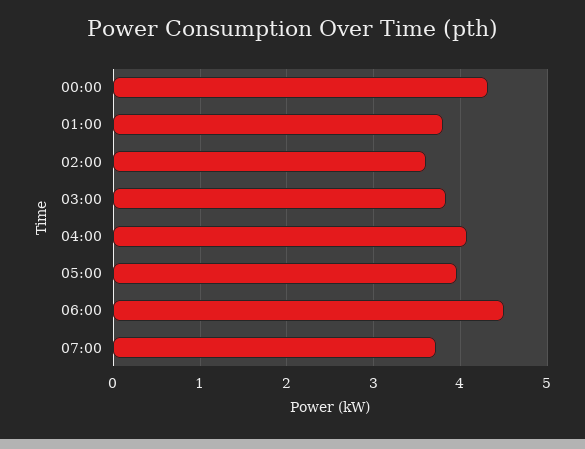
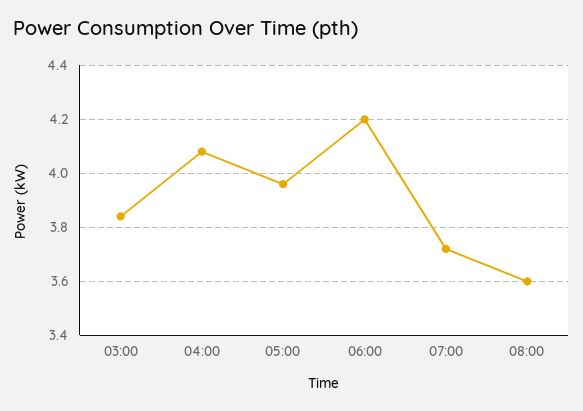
00:00: 4.3 -> none
01:00: 3.8 -> none
02:00: 3.6 -> none
06:00: 4.5 -> 4.2
08:00: none -> 3.6

